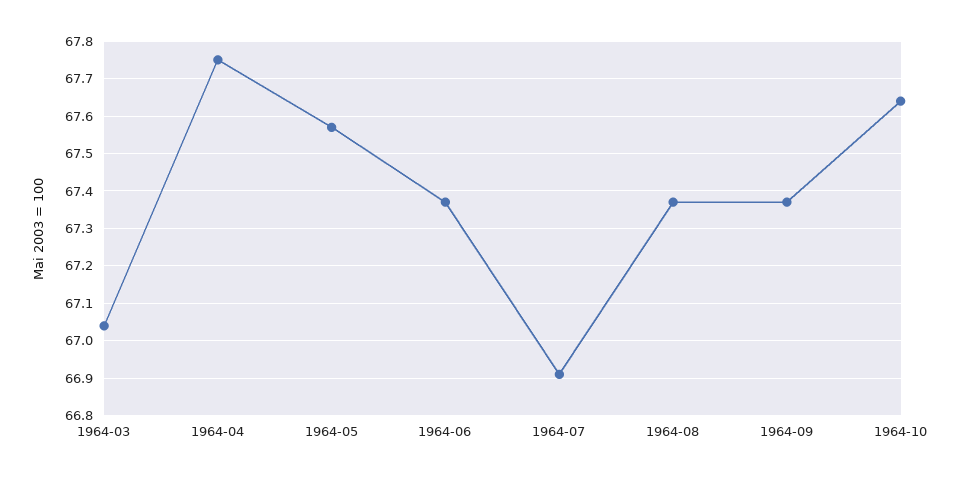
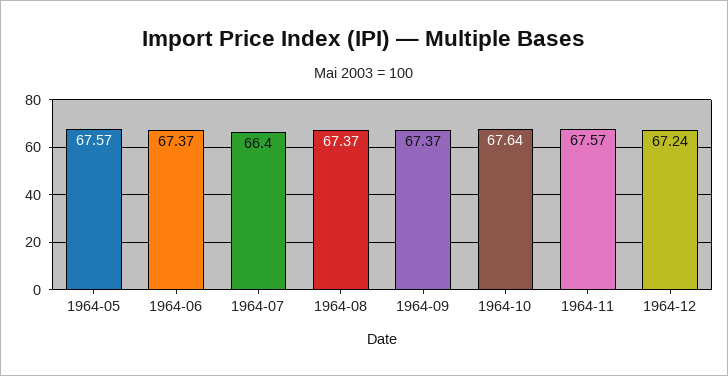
1964-03: 67.05 -> none
1964-04: 67.75 -> none
1964-07: 66.9 -> 66.4
1964-11: none -> 67.57
1964-12: none -> 67.24

